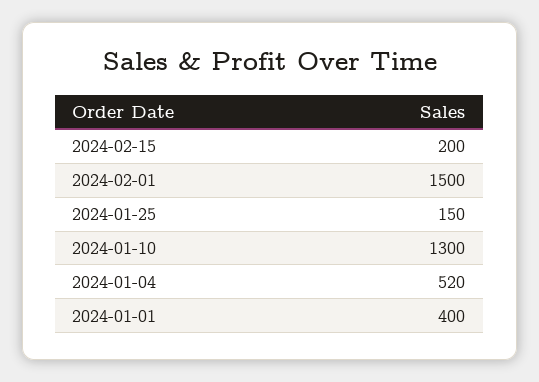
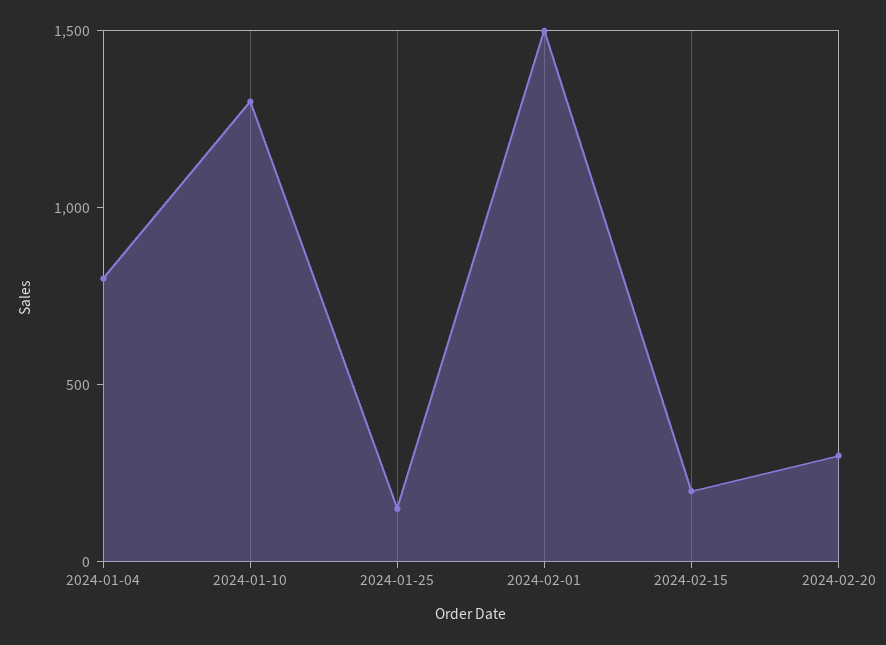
2024-01-04: 520 -> 800
2024-01-01: 400 -> none
2024-02-20: none -> 300

